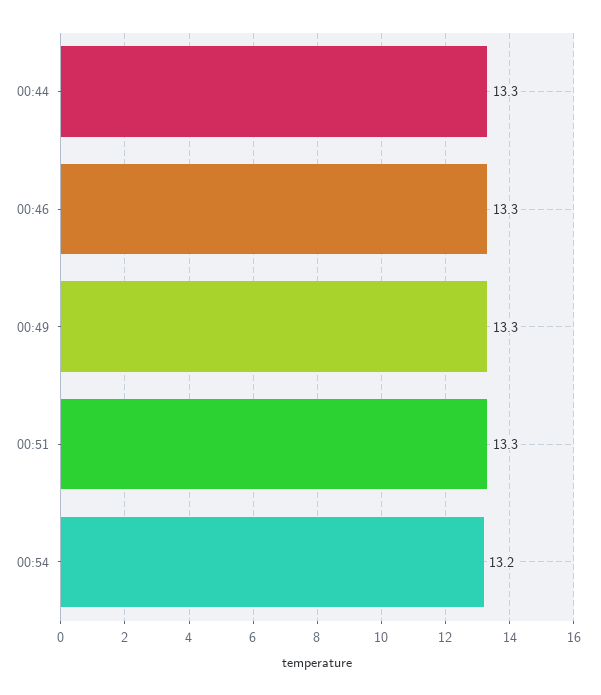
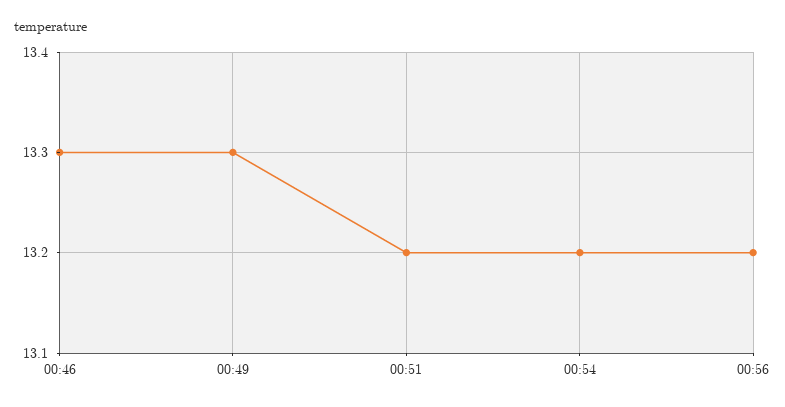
00:44: 13.3 -> none
00:51: 13.3 -> 13.2
00:56: none -> 13.2

